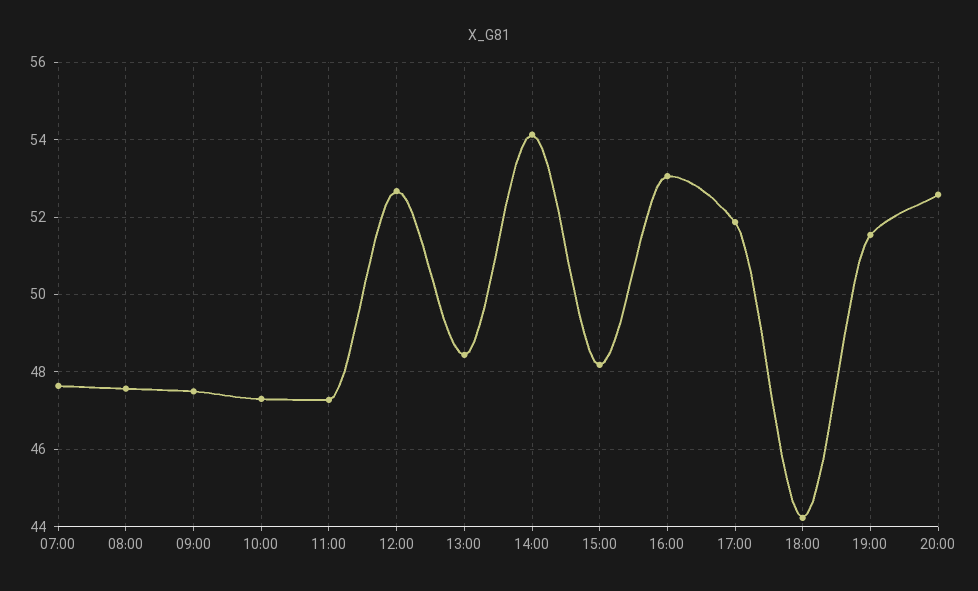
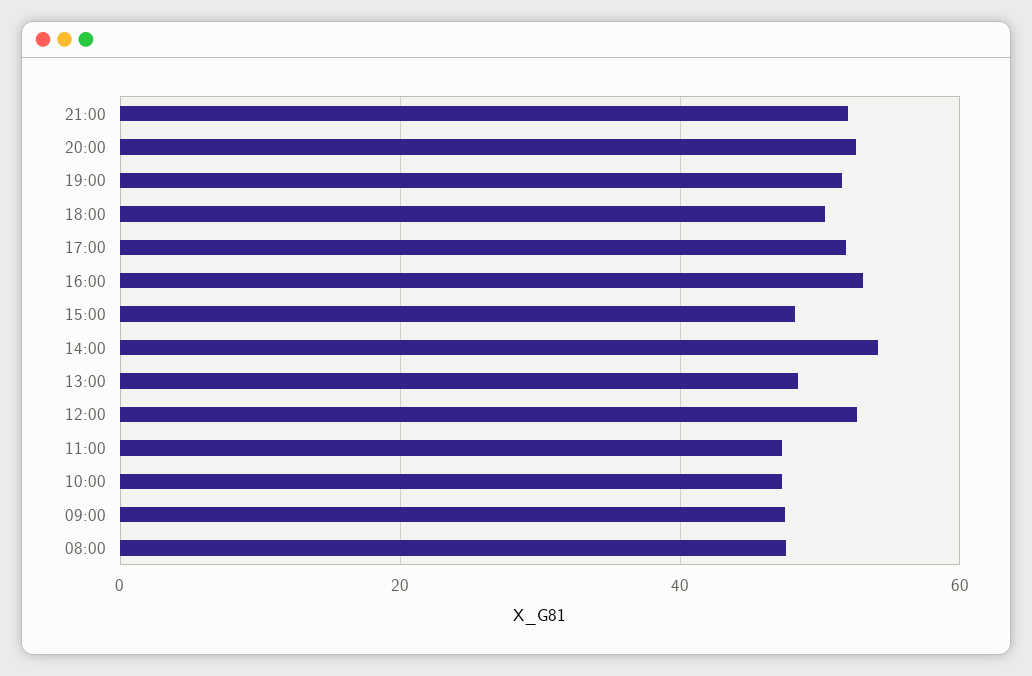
07:00: 47.6 -> none
18:00: 44.2 -> 50
21:00: none -> 52

